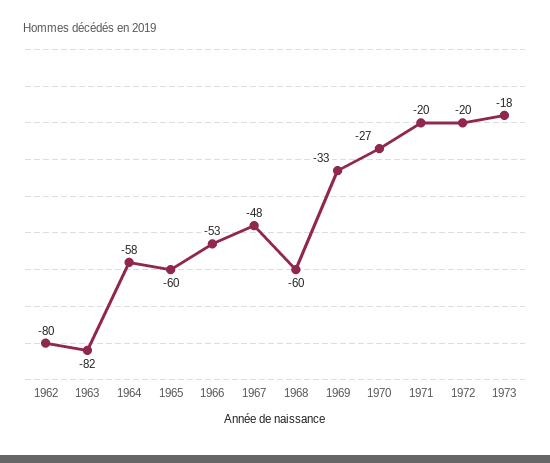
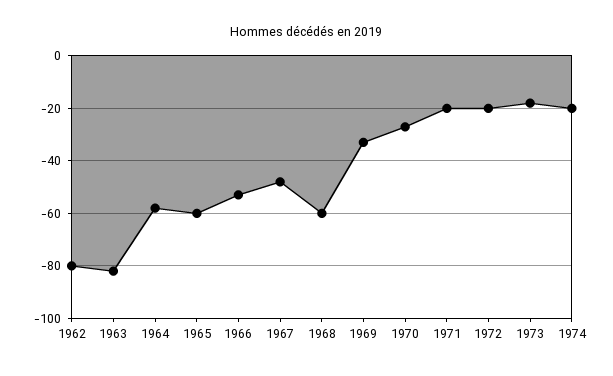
1974: none -> -20

